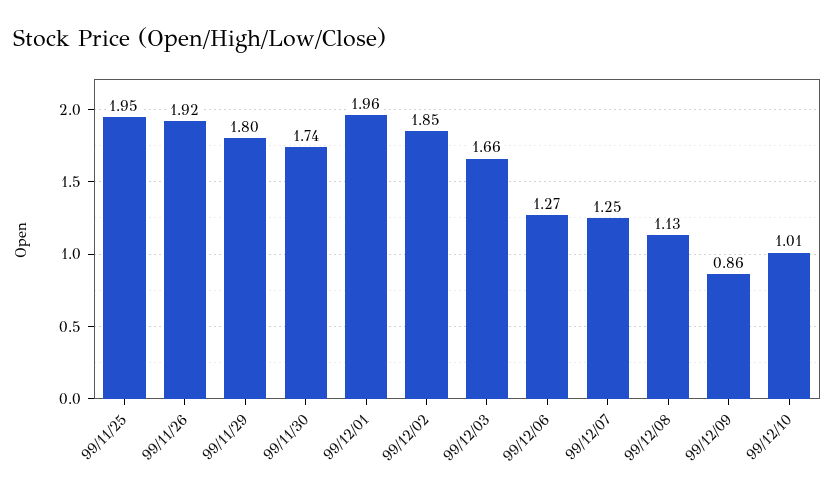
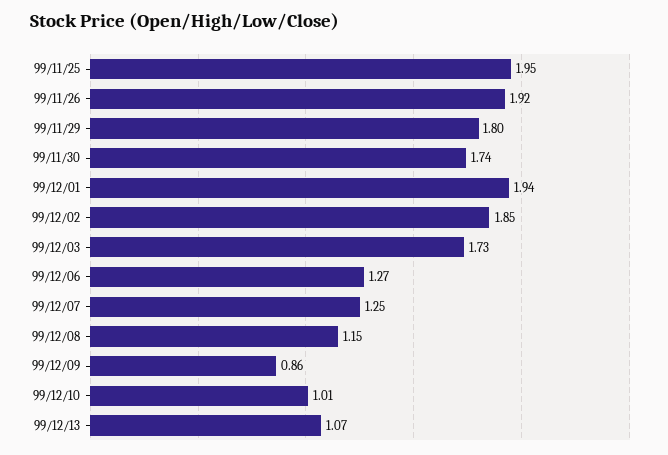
99/12/01: 1.96 -> 1.94
99/12/03: 1.66 -> 1.73
99/12/08: 1.13 -> 1.15
99/12/13: none -> 1.07

